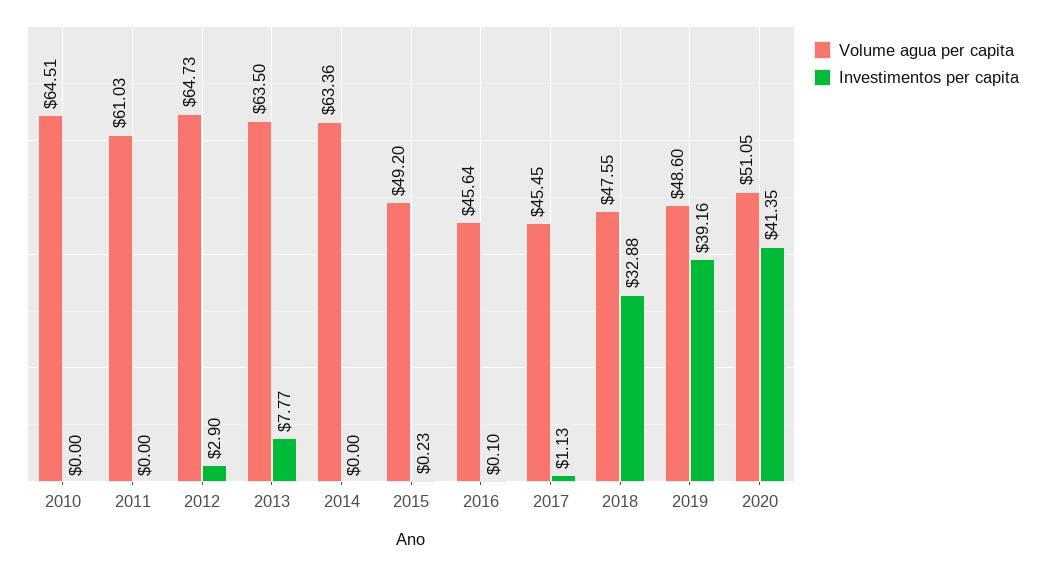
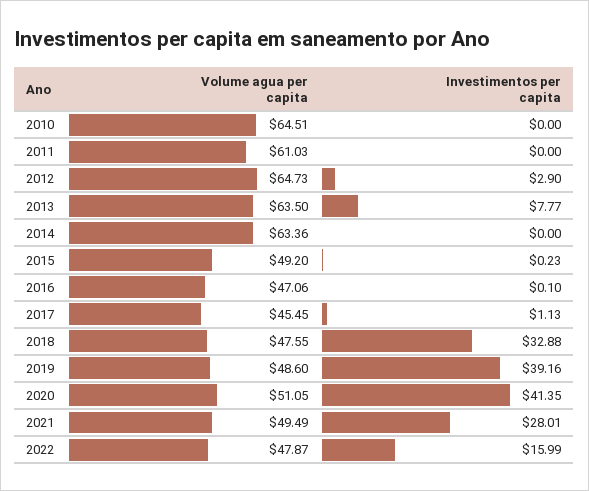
Volume agua per capita, 2016: 45.64 -> 47.06
Volume agua per capita, 2021: none -> 49.49
Investimentos per capita, 2021: none -> 28.01
Volume agua per capita, 2022: none -> 47.87
Investimentos per capita, 2022: none -> 15.99

